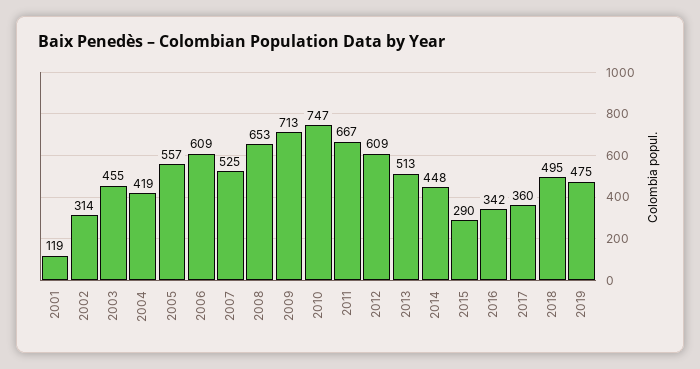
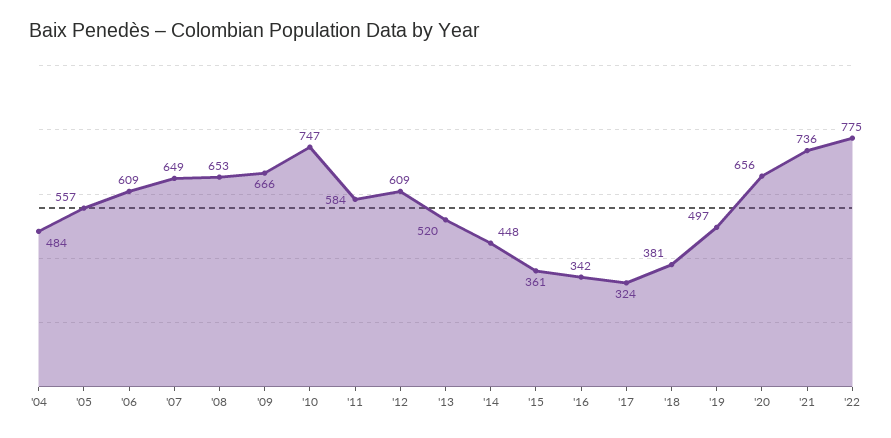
2001: 119 -> none
2002: 314 -> none
2003: 455 -> none
2004: 419 -> 484
2007: 525 -> 649
2009: 713 -> 666
2011: 667 -> 584
2013: 513 -> 520
2015: 290 -> 361
2017: 360 -> 324
2018: 495 -> 381
2019: 475 -> 497
'20: none -> 656
'21: none -> 736
'22: none -> 775

